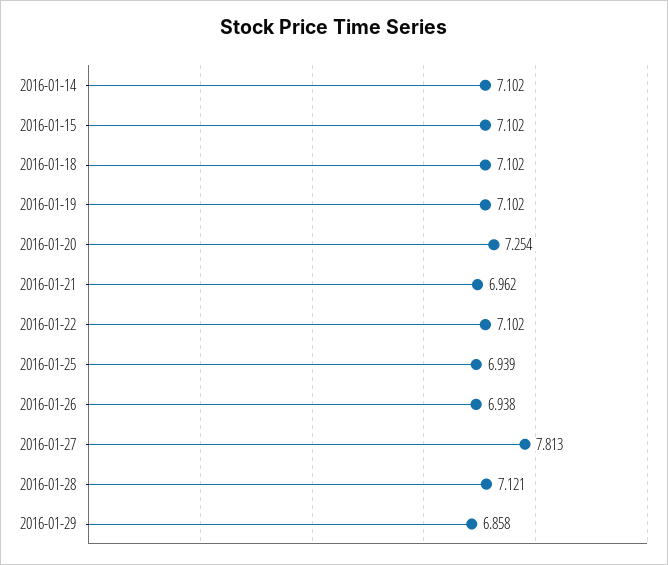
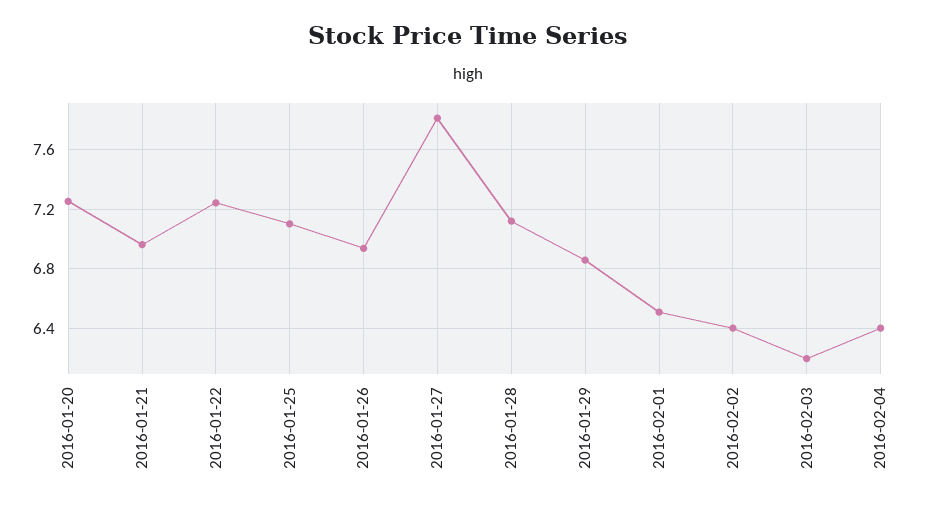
2016-01-14: 7.102 -> none
2016-01-15: 7.102 -> none
2016-01-18: 7.102 -> none
2016-01-19: 7.102 -> none
2016-01-22: 7.102 -> 7.25
2016-01-25: 6.939 -> 7.1
2016-02-01: none -> 6.5
2016-02-02: none -> 6.4
2016-02-03: none -> 6.2
2016-02-04: none -> 6.4

